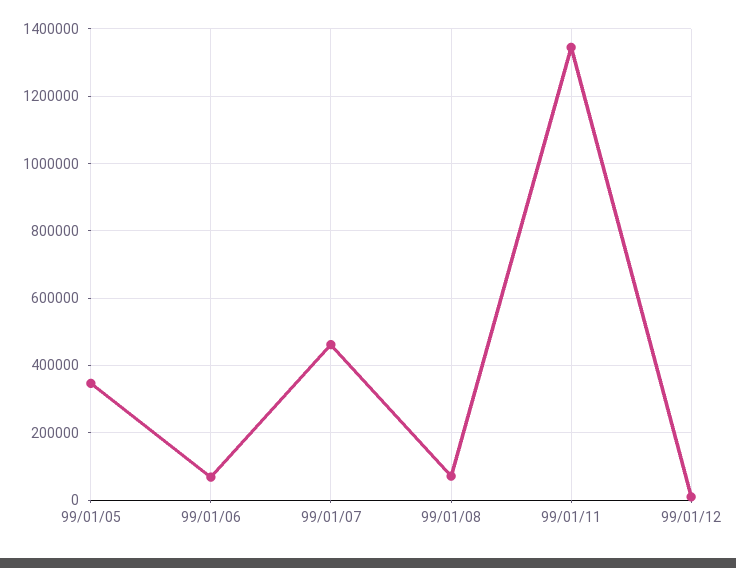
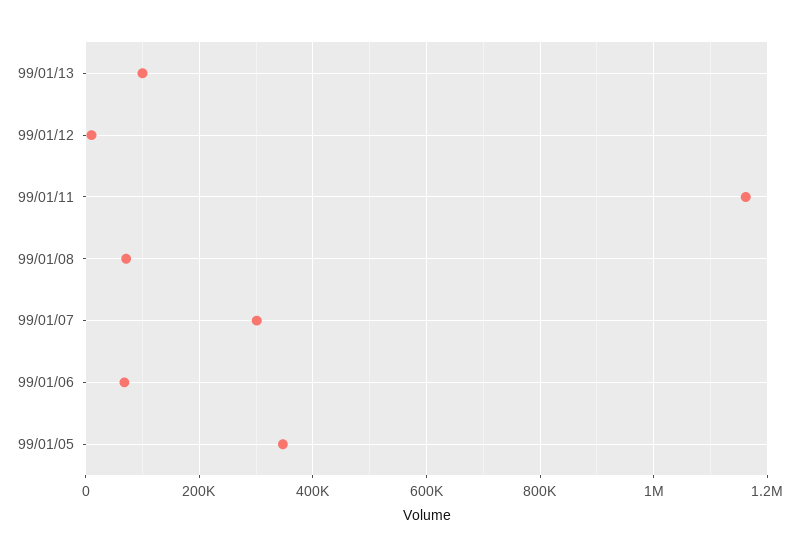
99/01/07: 460000 -> 300000
99/01/11: 1340000 -> 1160000
99/01/13: none -> 100000

